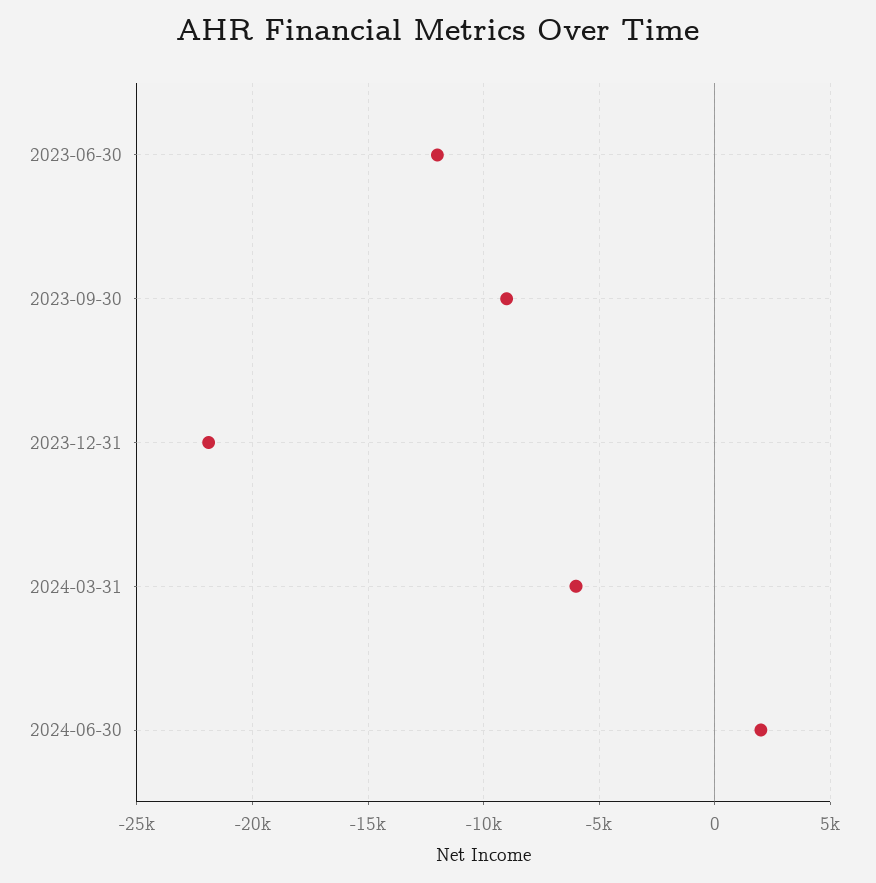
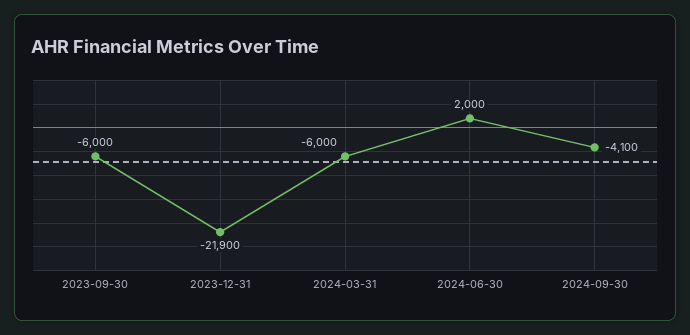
2023-06-30: -12000 -> none
2023-09-30: -9000 -> -6000
2024-09-30: none -> -4100

